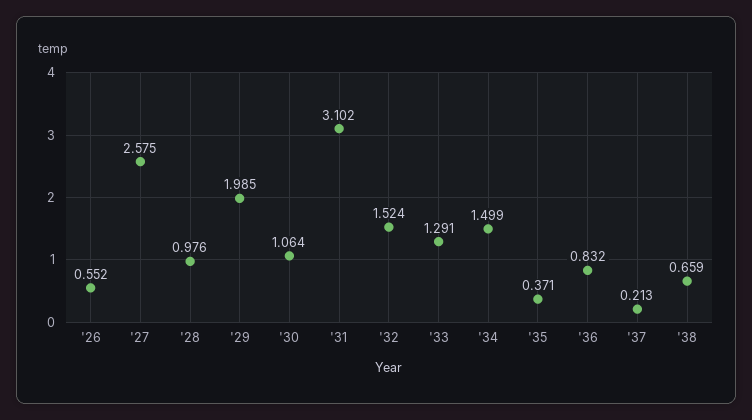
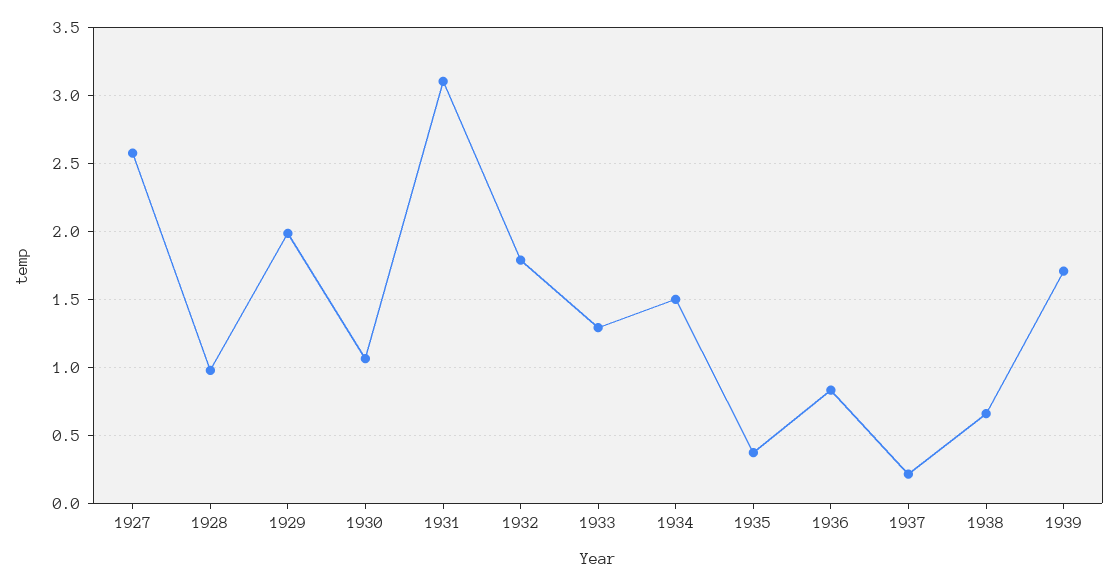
'26: 0.552 -> none
'32: 1.524 -> 1.8
1939: none -> 1.7

